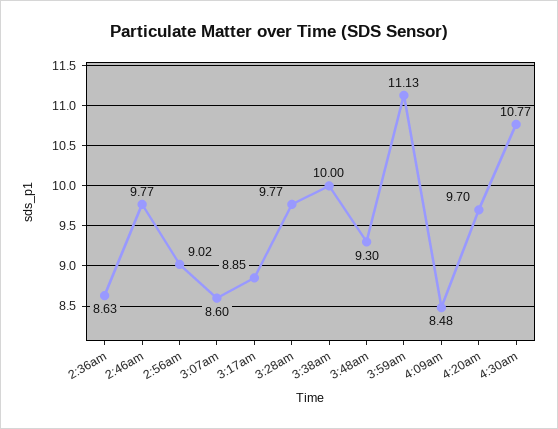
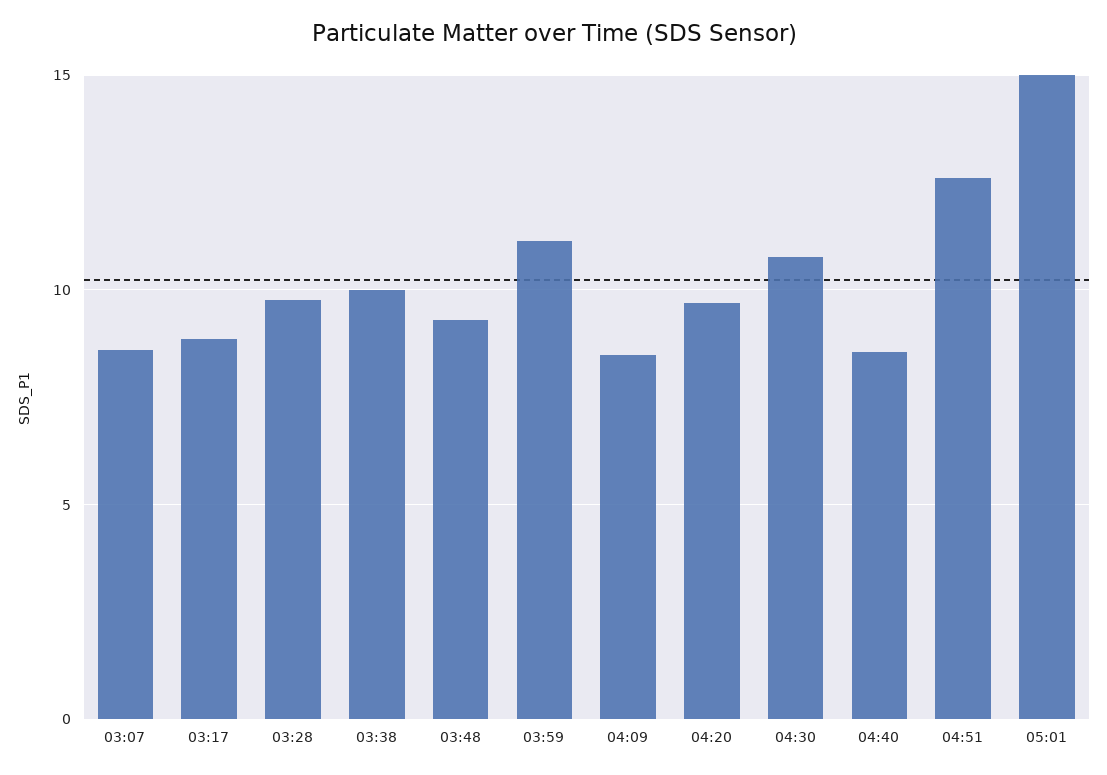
2:36am: 8.63 -> none
2:46am: 9.77 -> none
2:56am: 9.02 -> none
04:40: none -> 8.5
04:51: none -> 12.5
05:01: none -> 15

